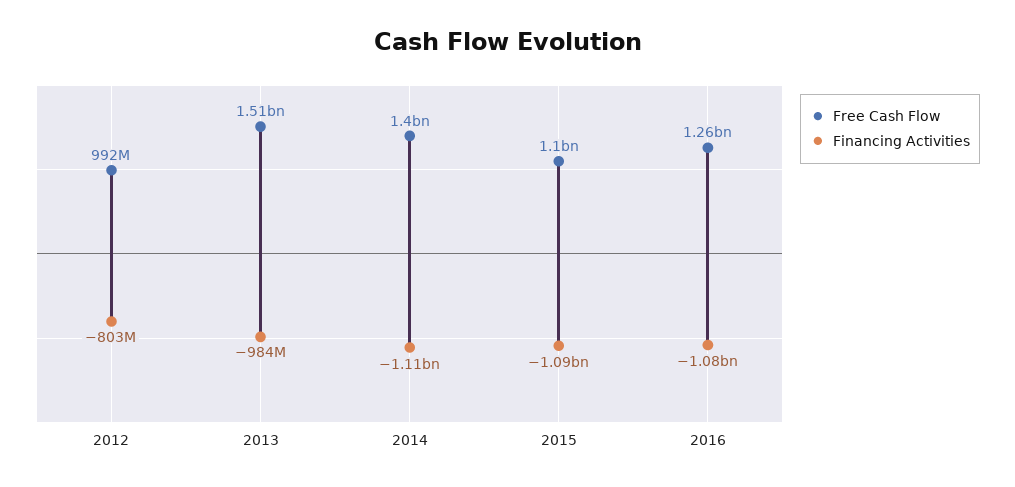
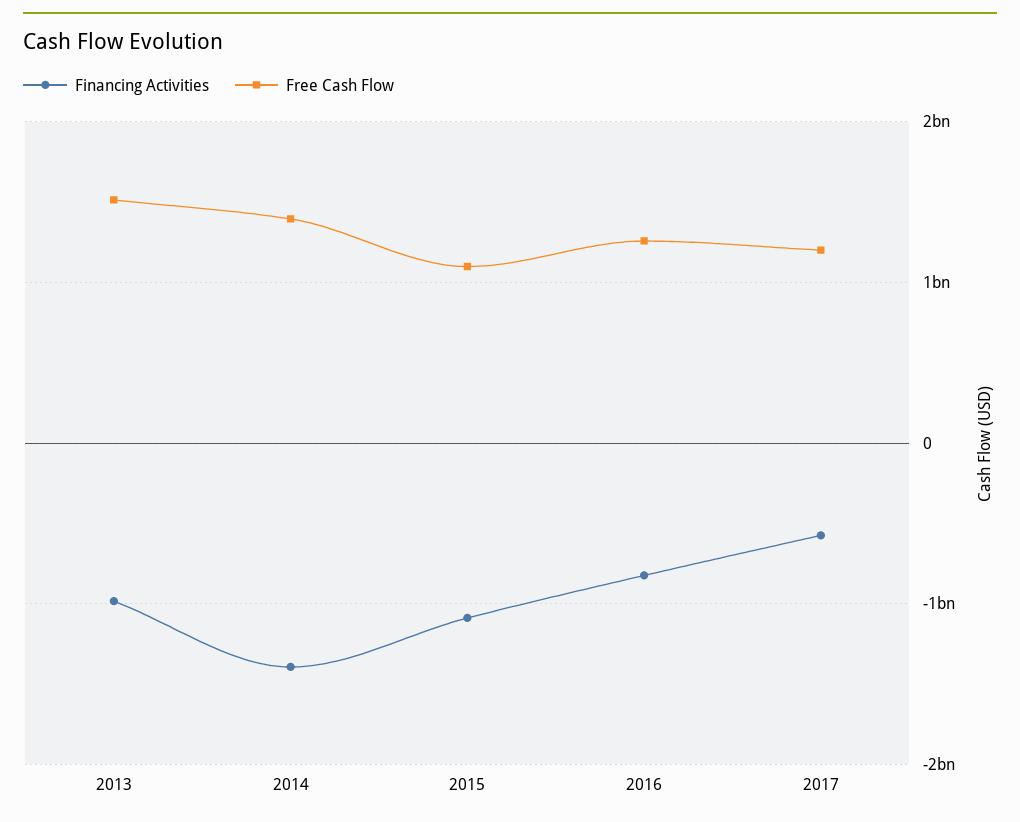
Free Cash Flow, 2012: 992000000 -> none
Financing Activities, 2012: -803000000 -> none
Financing Activities, 2014: -1110000000 -> -1400000000
Financing Activities, 2016: -1080000000 -> -800000000
Financing Activities, 2017: none -> -600000000
Free Cash Flow, 2017: none -> 1200000000

